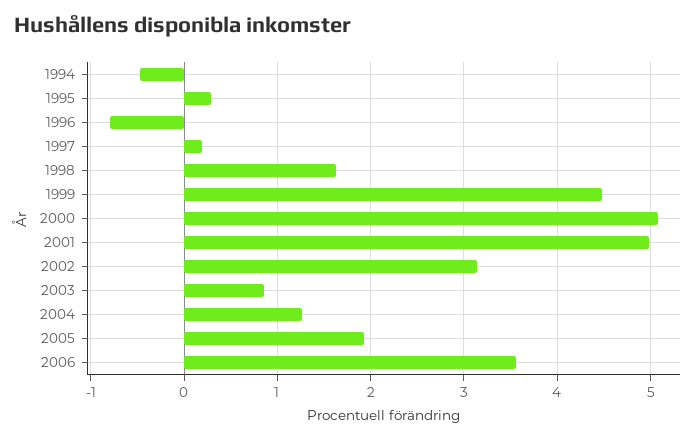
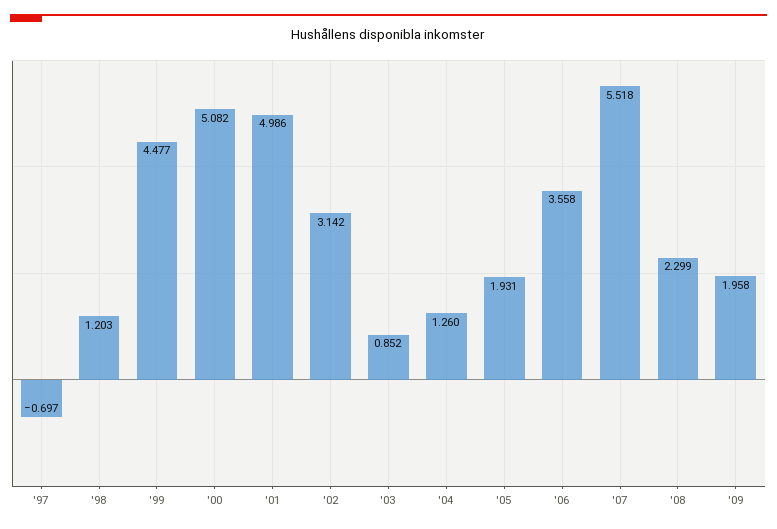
1994: -0.5 -> none
1995: 0.3 -> none
1996: -0.8 -> none
1997: 0.2 -> -0.697
1998: 1.6 -> 1.203
'07: none -> 5.518
'08: none -> 2.299
'09: none -> 1.958

